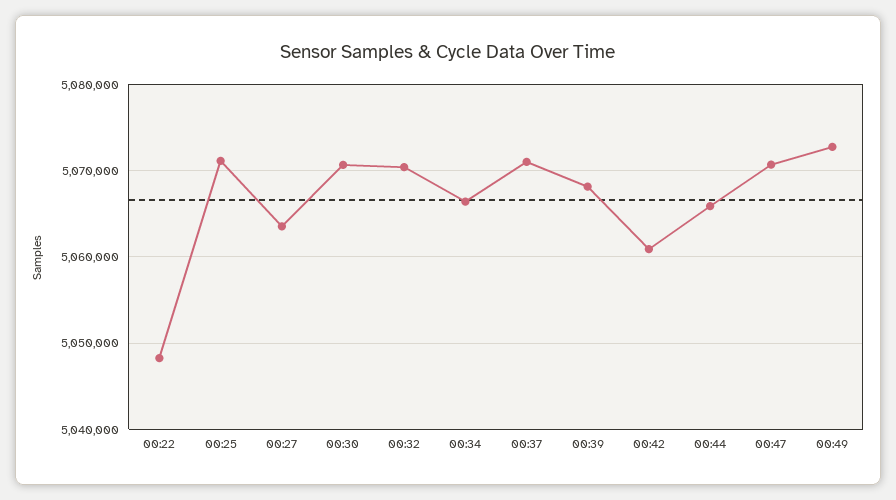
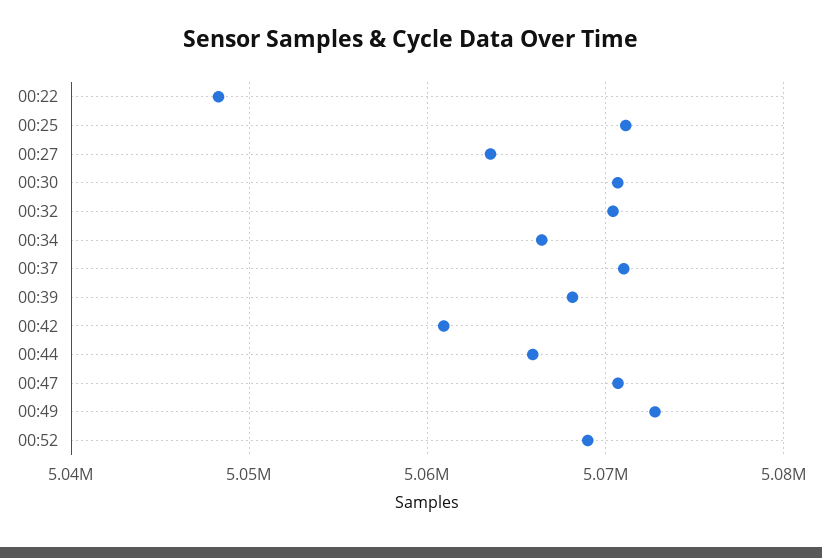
00:52: none -> 5069000

